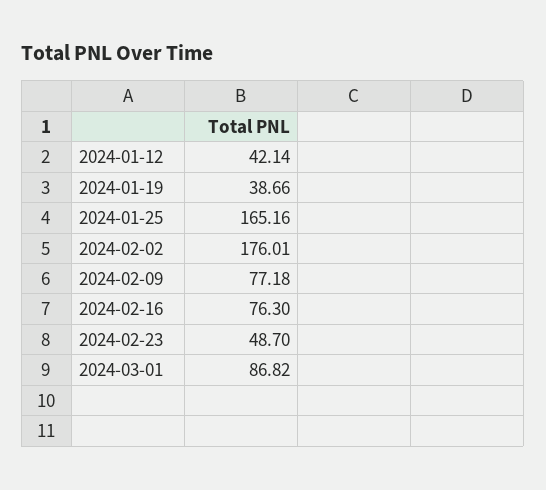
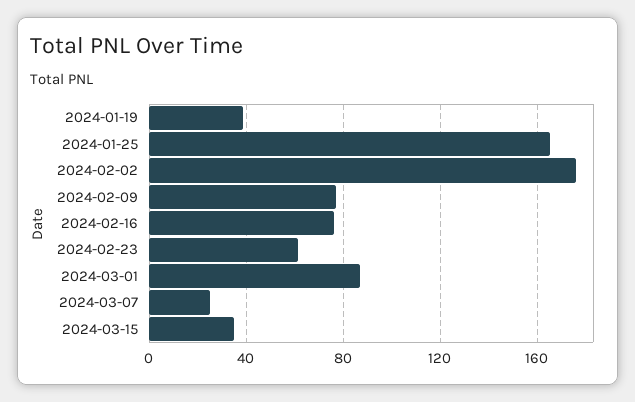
2024-01-12: 42.14 -> none
2024-02-23: 48.7 -> 60
2024-03-07: none -> 25
2024-03-15: none -> 35

